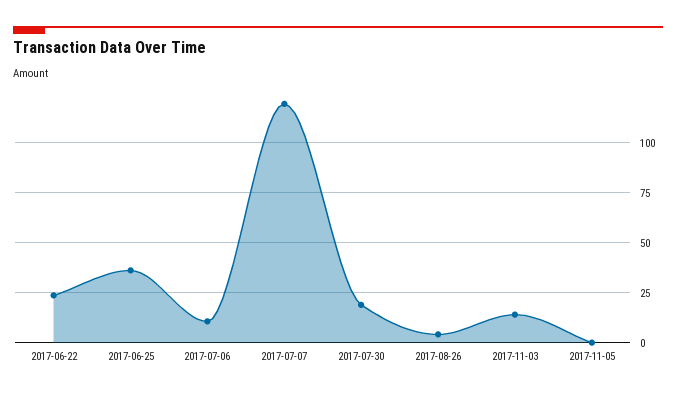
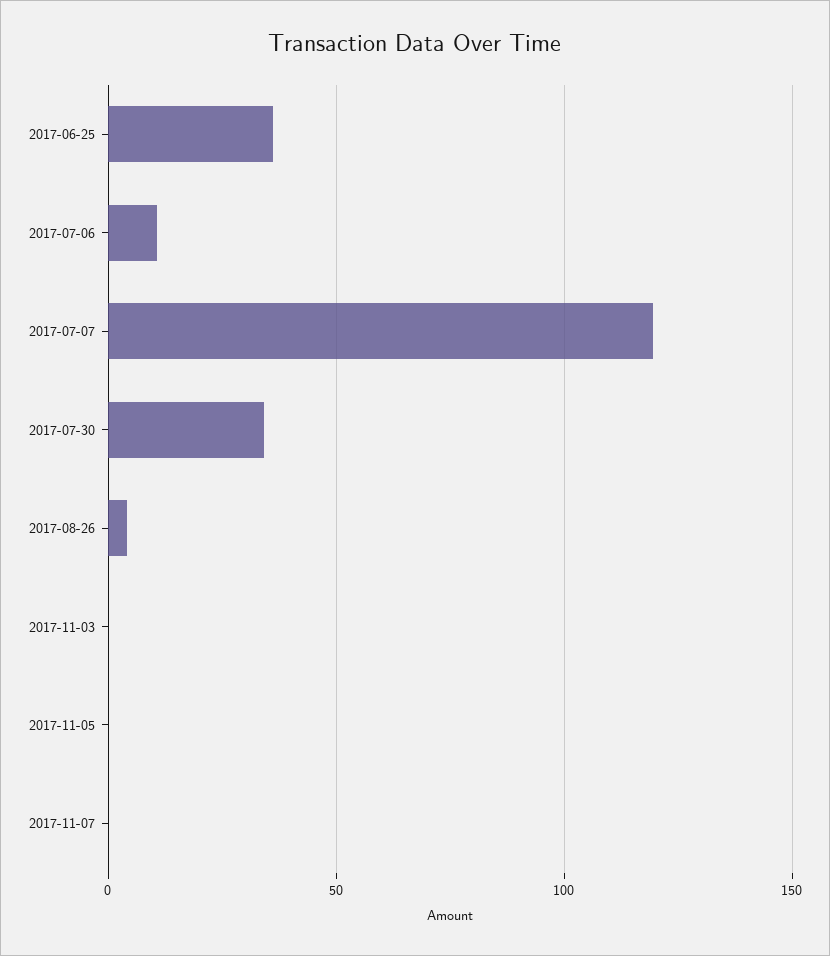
2017-06-22: 25 -> none
2017-07-30: 20 -> 35
2017-11-03: 15 -> 0
2017-11-07: none -> 0

